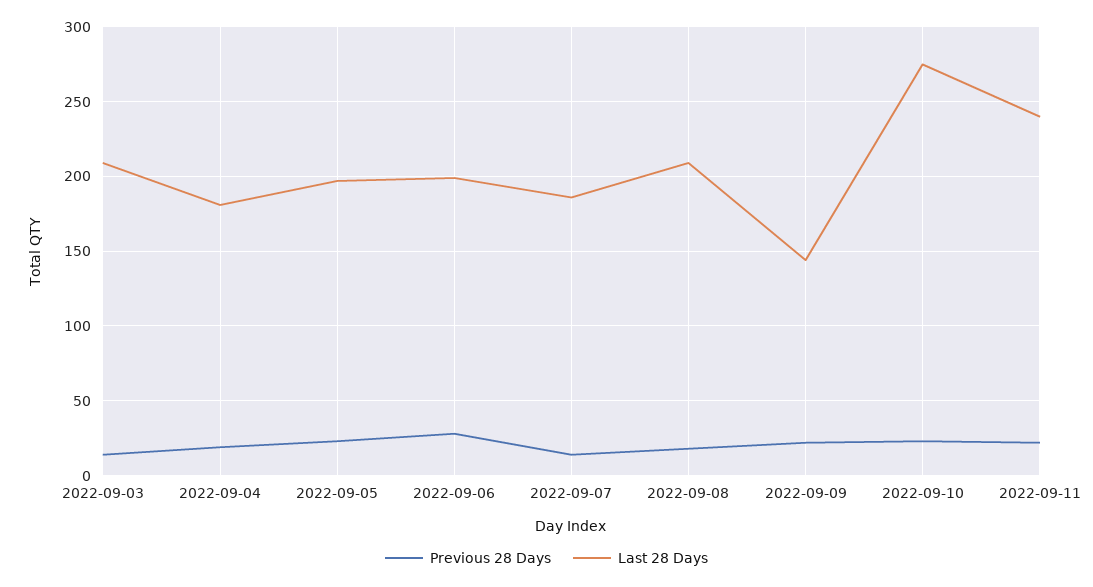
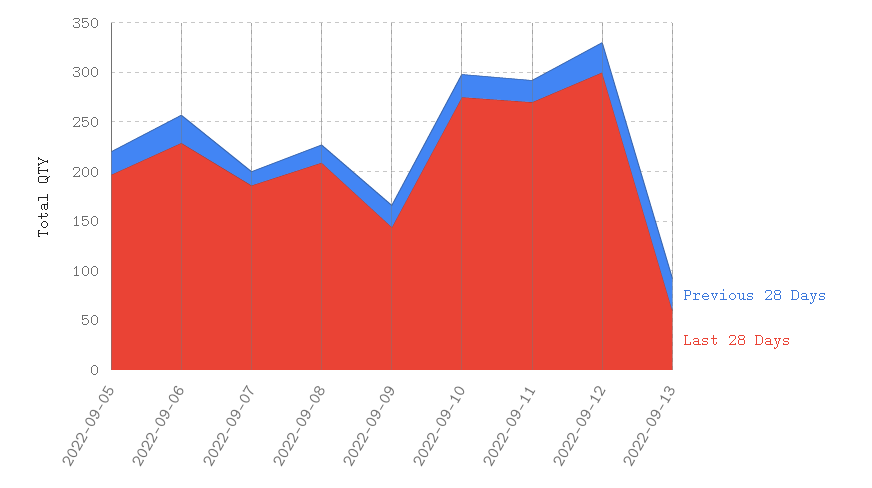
Previous 28 Days, 2022-09-03: 15 -> none
Last 28 Days, 2022-09-03: 210 -> none
Previous 28 Days, 2022-09-04: 20 -> none
Last 28 Days, 2022-09-04: 180 -> none
Last 28 Days, 2022-09-06: 200 -> 230
Last 28 Days, 2022-09-11: 240 -> 270
Previous 28 Days, 2022-09-12: none -> 30
Last 28 Days, 2022-09-12: none -> 300
Previous 28 Days, 2022-09-13: none -> 30
Last 28 Days, 2022-09-13: none -> 60

